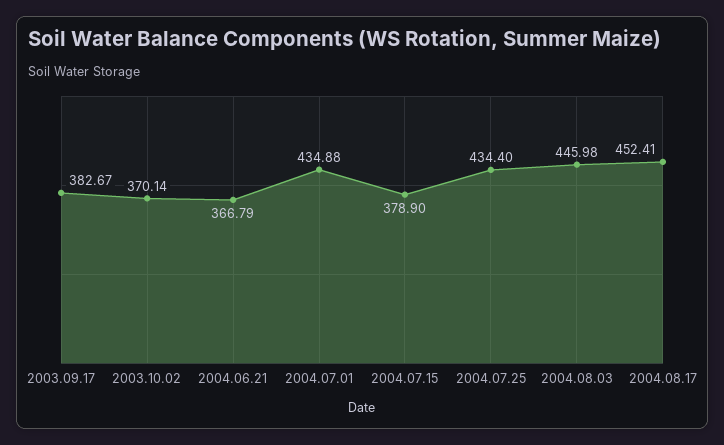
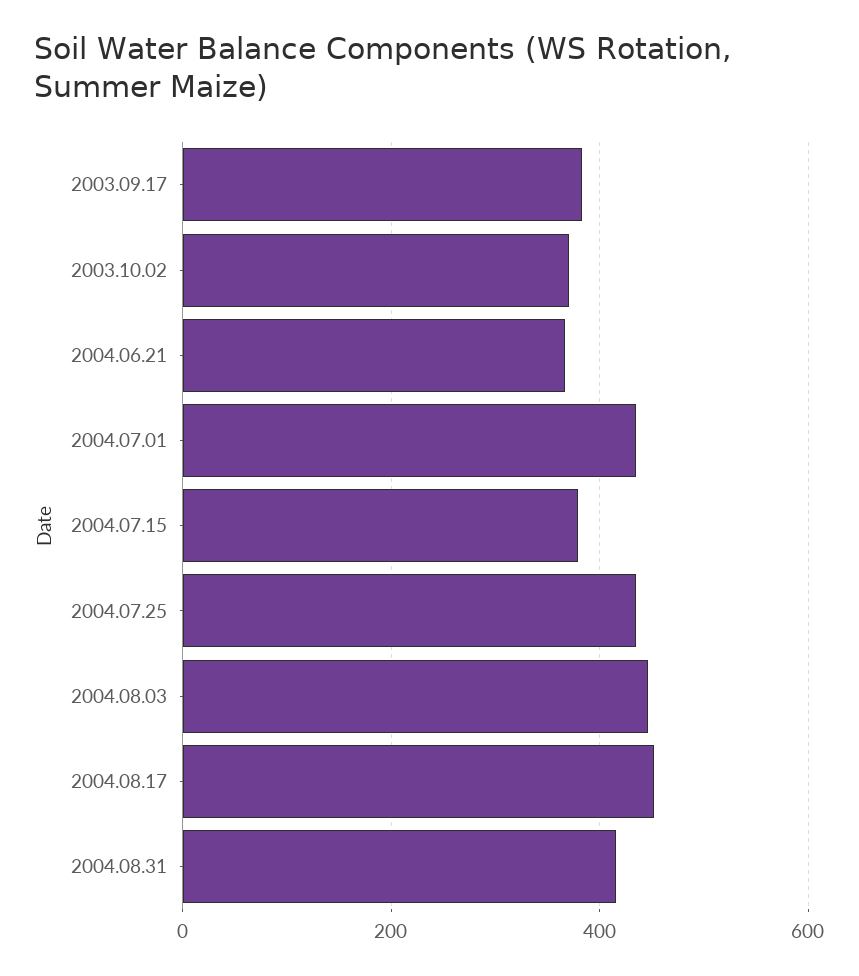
2004.08.31: none -> 420

